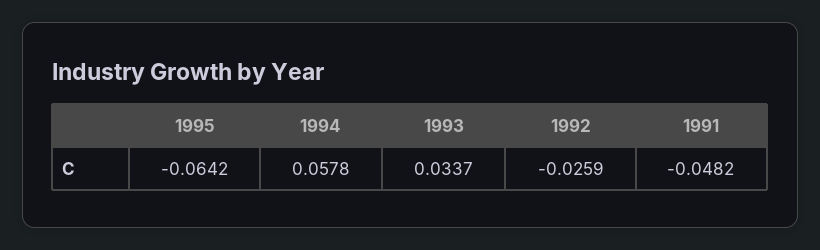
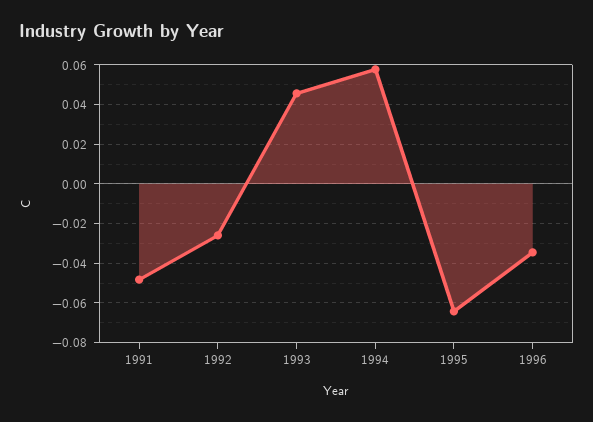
1993: 0.0337 -> 0.045
1996: none -> -0.035

